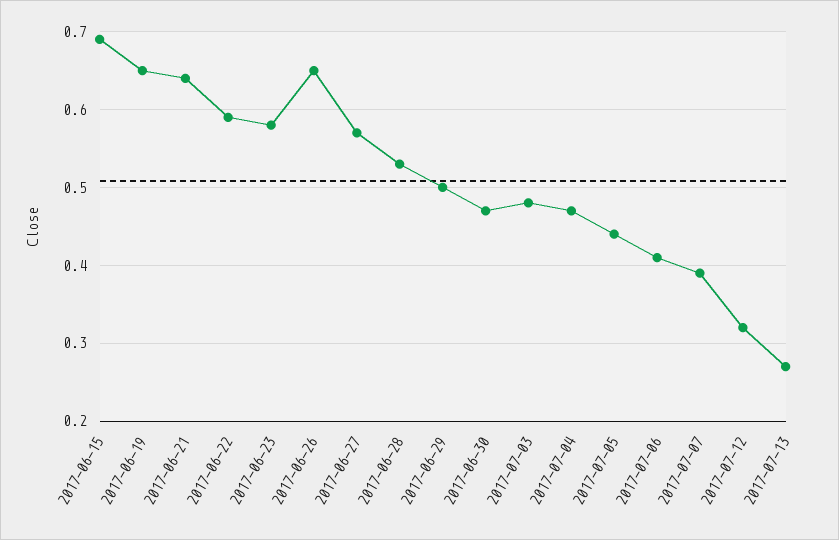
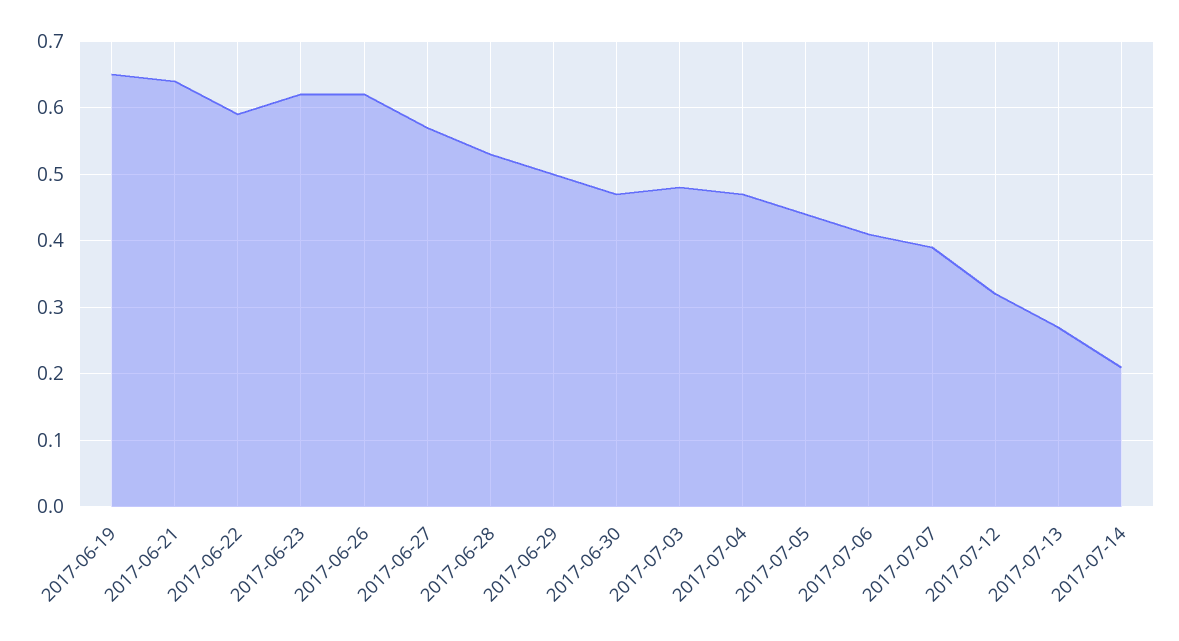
2017-06-15: 0.69 -> none
2017-06-23: 0.58 -> 0.62
2017-06-26: 0.65 -> 0.62
2017-07-14: none -> 0.21

